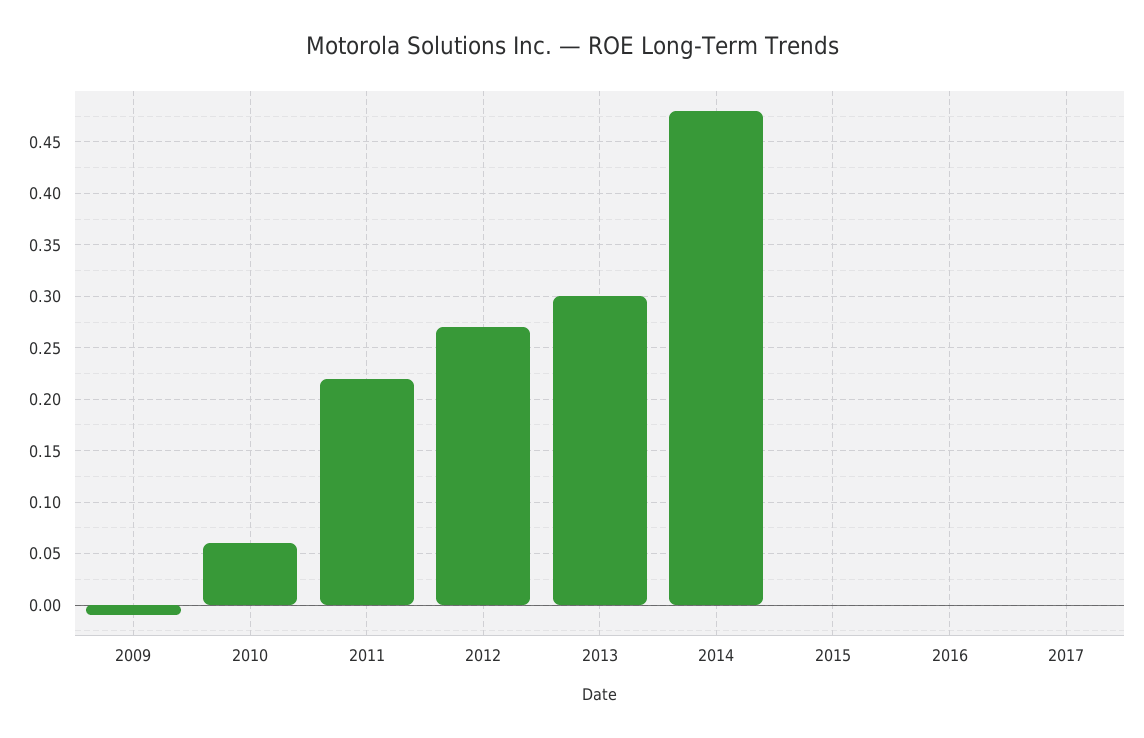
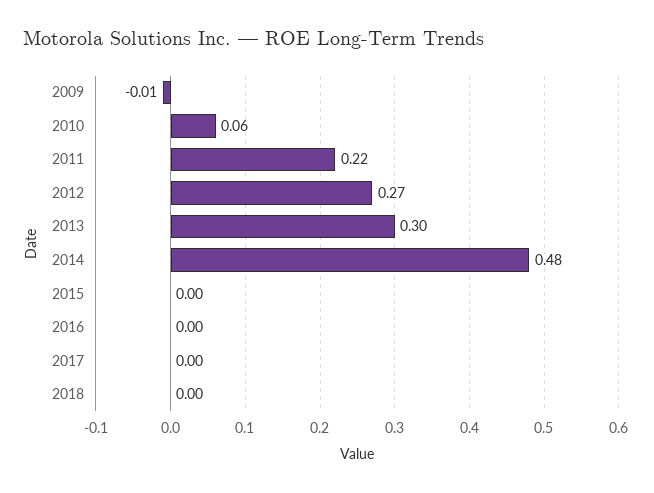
2018: none -> 0

